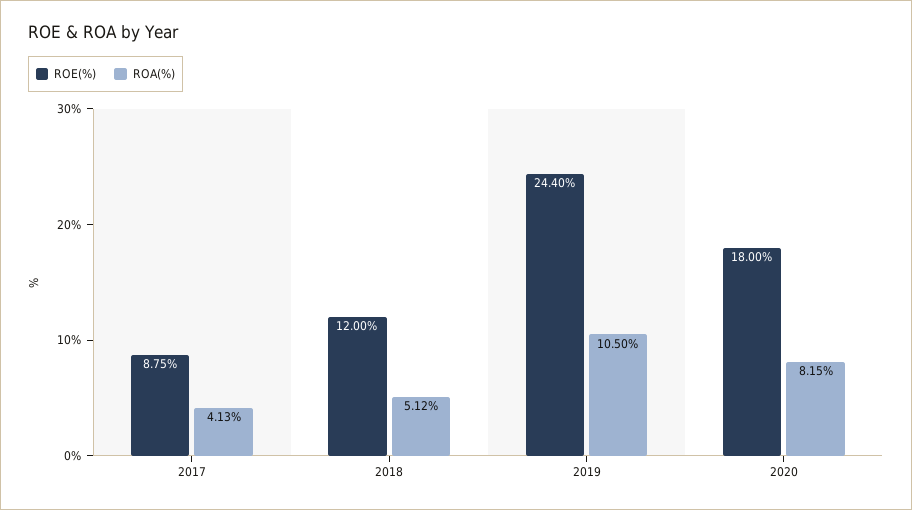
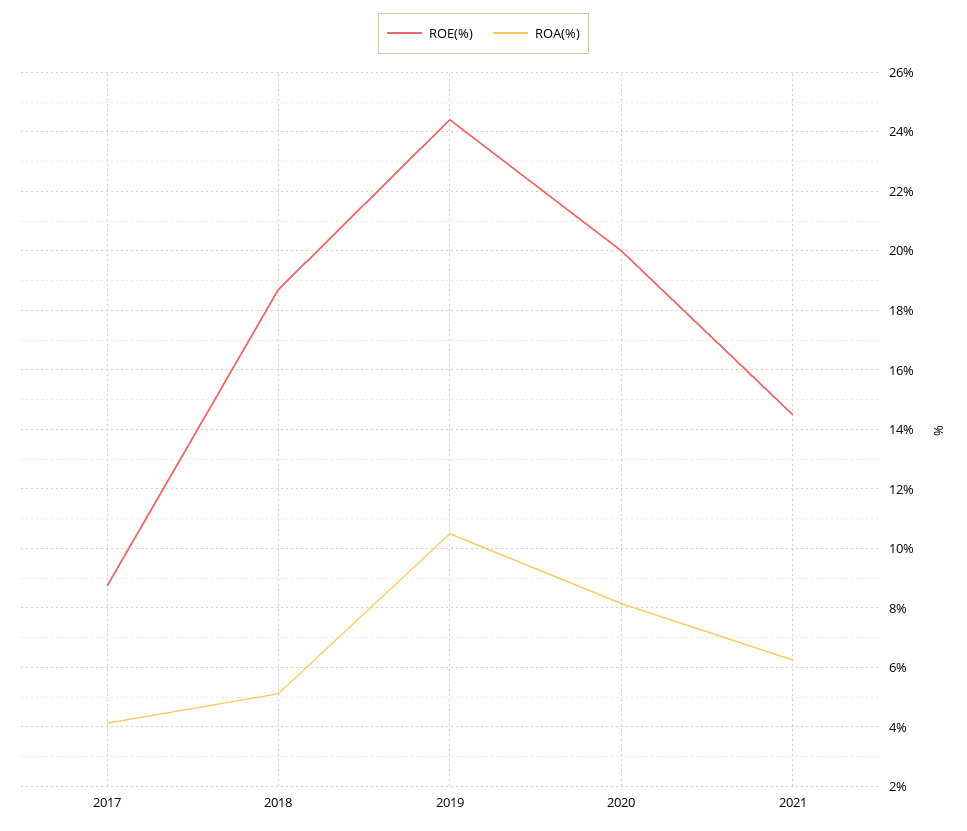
ROE(%), 2018: 12 -> 18.75
ROE(%), 2020: 18 -> 20
ROE(%), 2021: none -> 14.5
ROA(%), 2021: none -> 6.25

